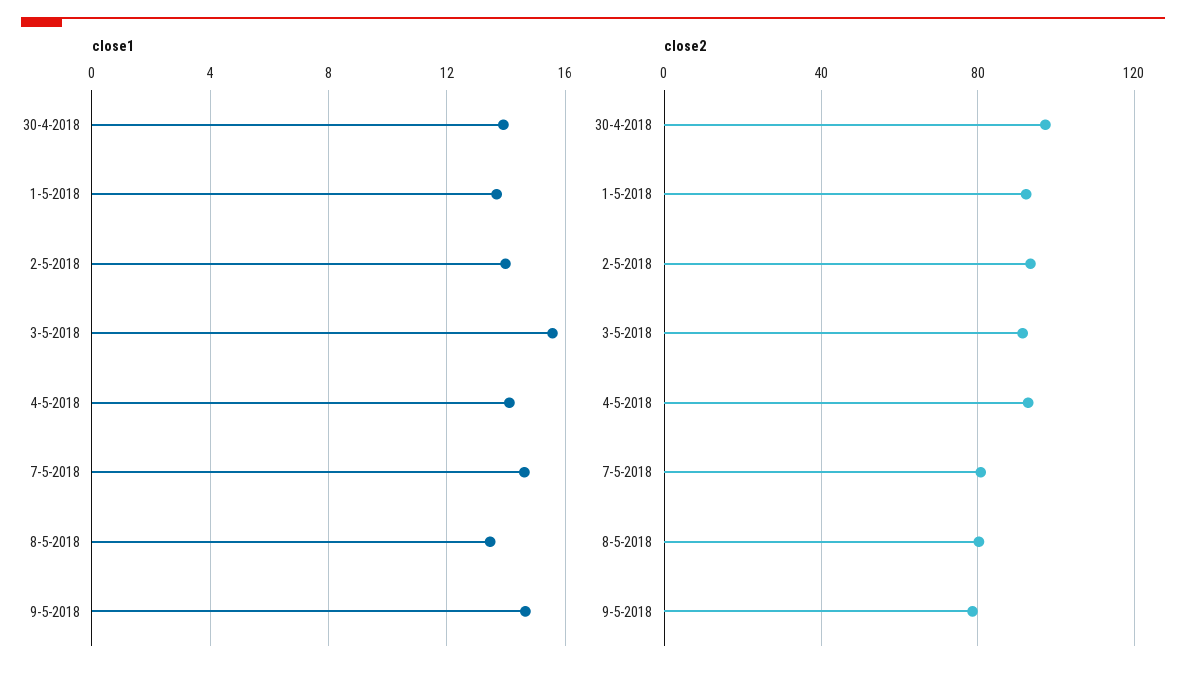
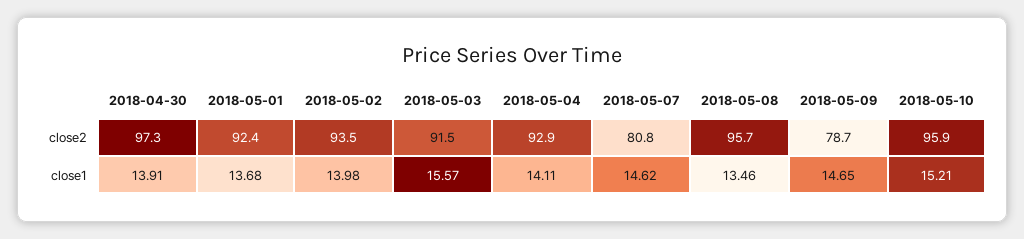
close2, 8-5-2018: 80 -> 95.7
close2, 2018-05-10: none -> 95.9
close1, 2018-05-10: none -> 15.21

